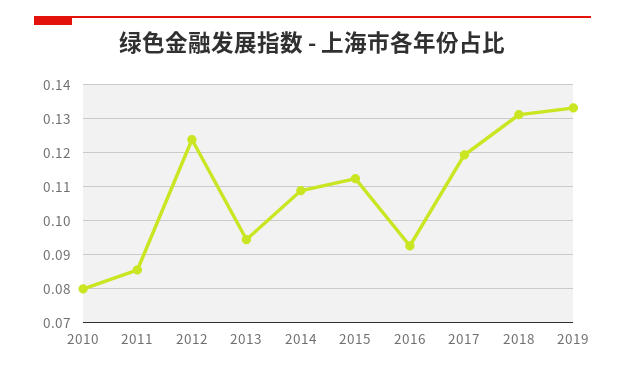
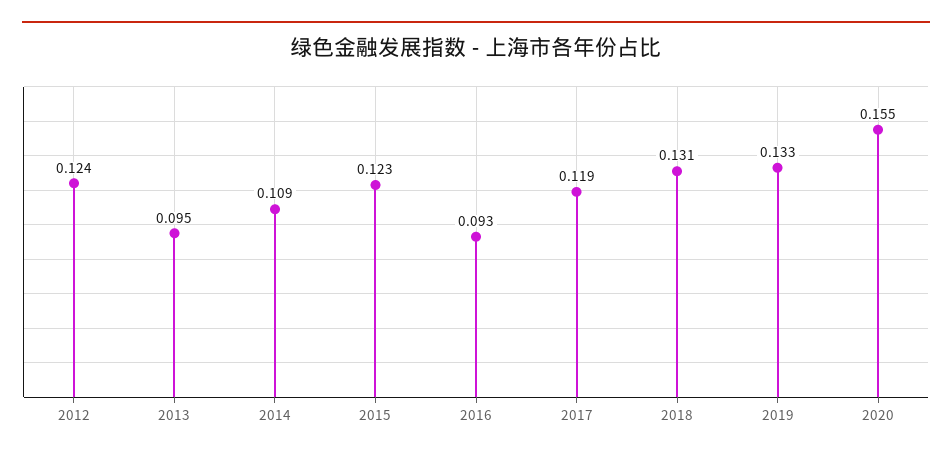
2010: 0.08 -> none
2011: 0.086 -> none
2015: 0.112 -> 0.123
2020: none -> 0.155

